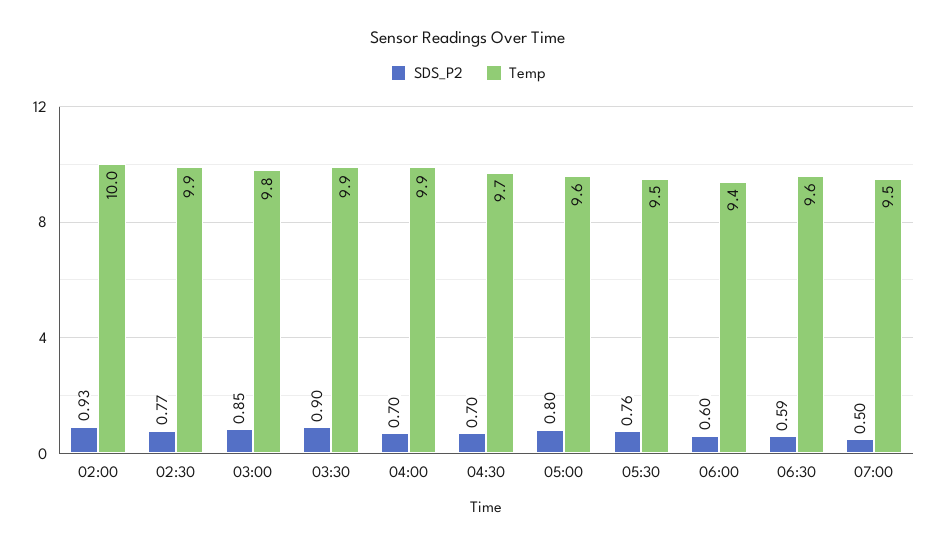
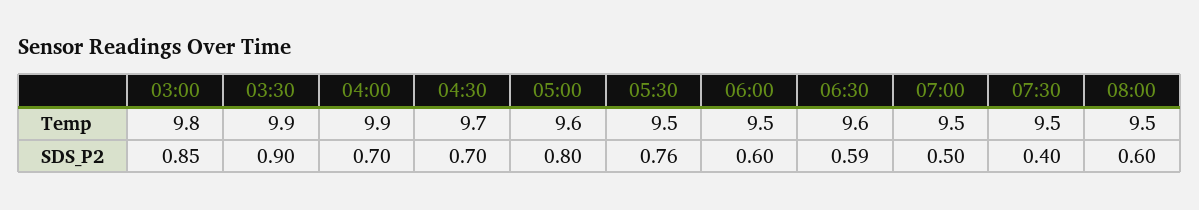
SDS_P2, 02:00: 0.93 -> none
Temp, 02:00: 10 -> none
SDS_P2, 02:30: 0.77 -> none
Temp, 02:30: 9.9 -> none
Temp, 06:00: 9.4 -> 9.5
Temp, 07:30: none -> 9.5
Temp, 08:00: none -> 9.5
SDS_P2, 07:30: none -> 0.4
SDS_P2, 08:00: none -> 0.6

